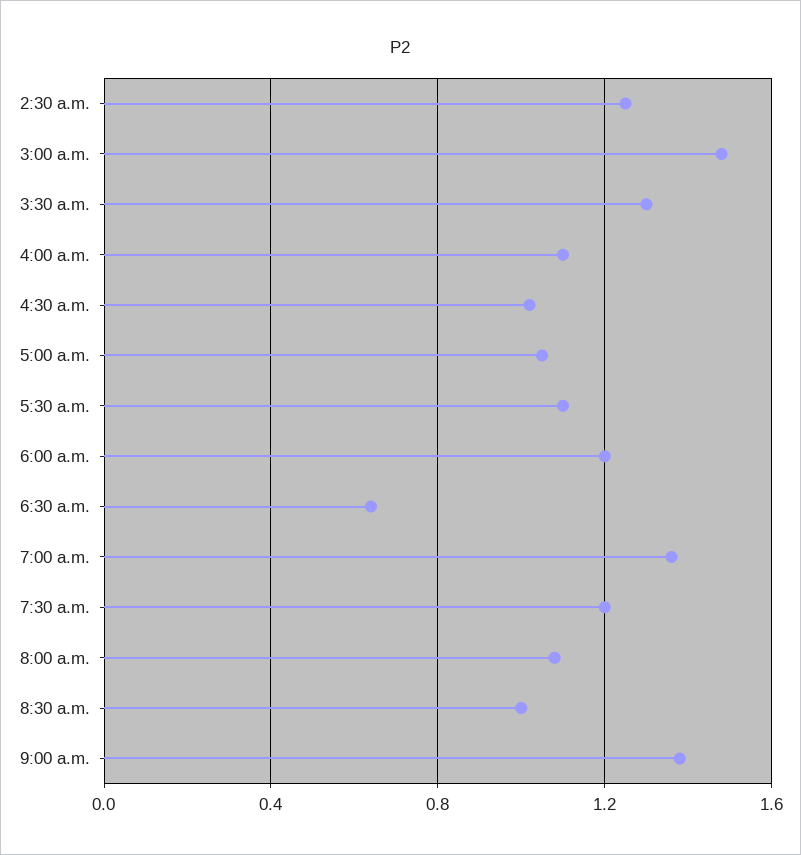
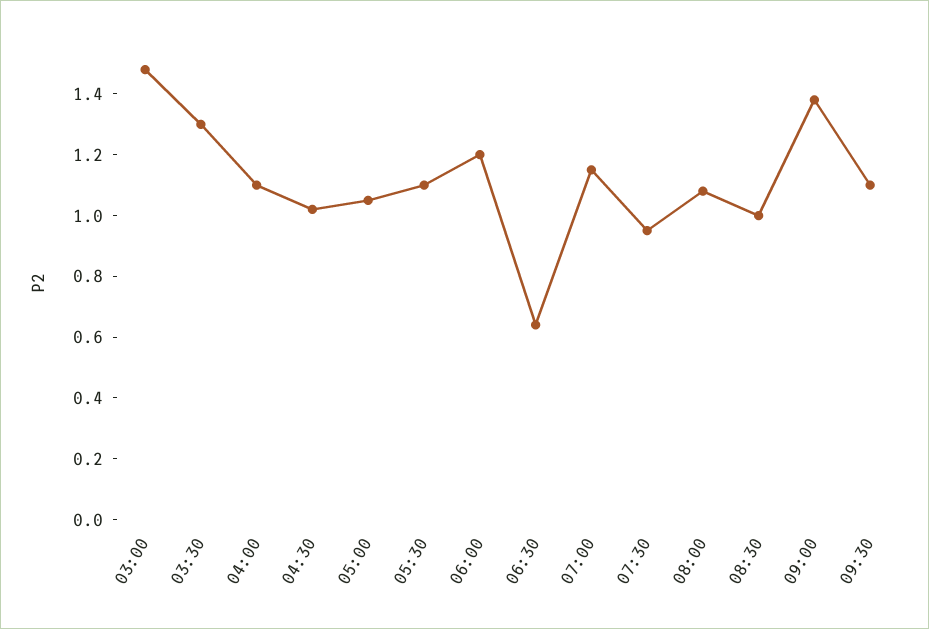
2:30 a.m.: 1.25 -> none
7:00 a.m.: 1.35 -> 1.15
7:30 a.m.: 1.2 -> 0.95
09:30: none -> 1.1

